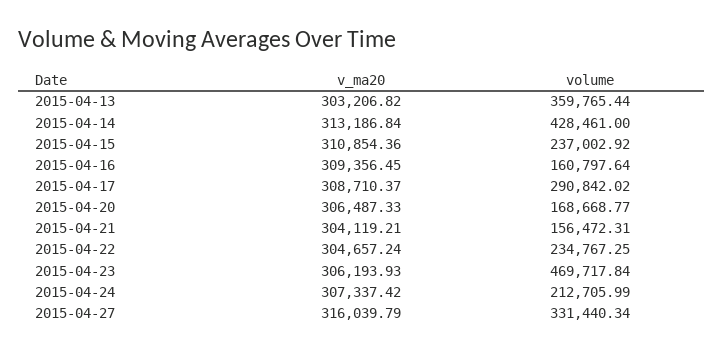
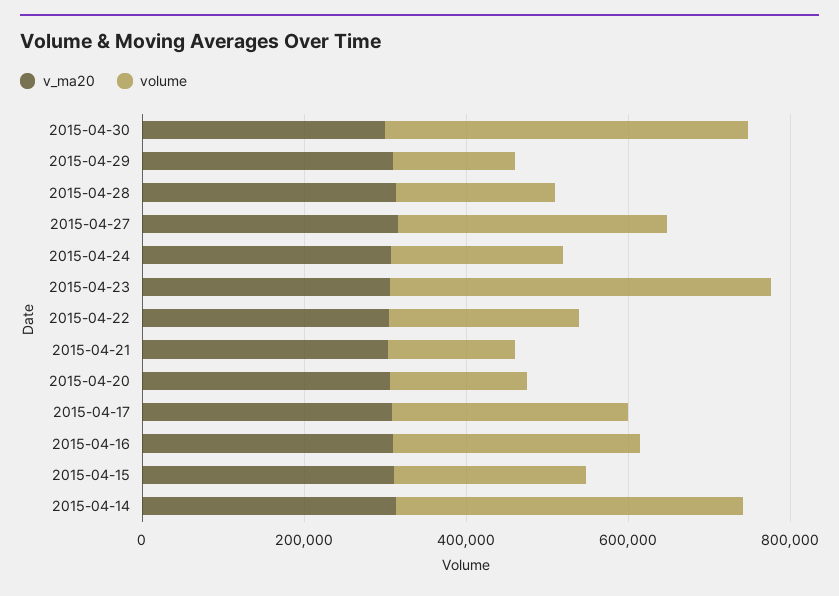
v_ma20, 2015-04-13: 303206.82 -> none
volume, 2015-04-13: 359765.44 -> none
volume, 2015-04-16: 160797.64 -> 300000
v_ma20, 2015-04-30: none -> 300000
volume, 2015-04-30: none -> 450000
v_ma20, 2015-04-29: none -> 300000
volume, 2015-04-29: none -> 150000
v_ma20, 2015-04-28: none -> 300000
volume, 2015-04-28: none -> 200000

